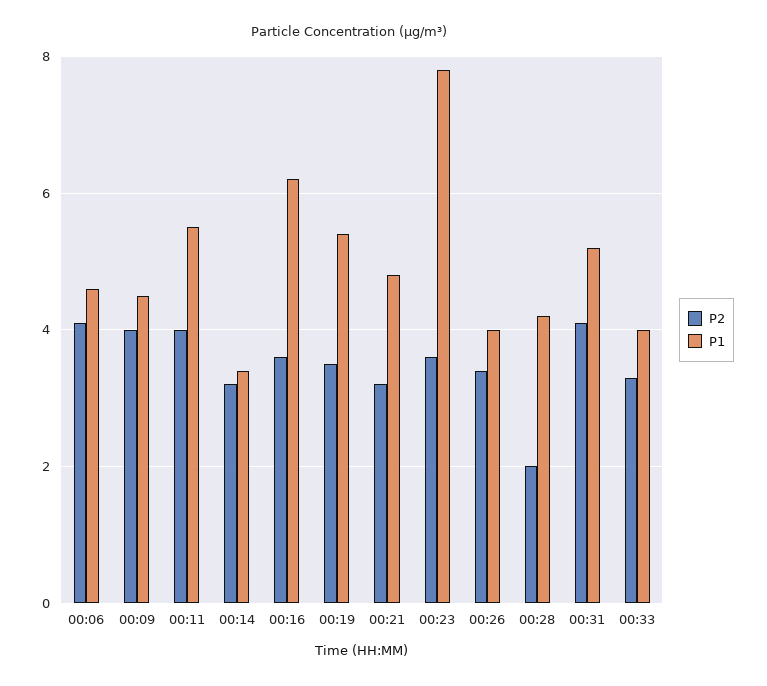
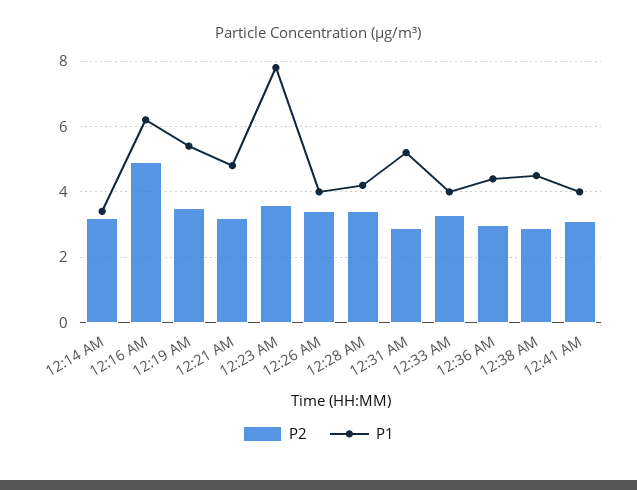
P2, 00:06: 4 -> none
P1, 00:06: 4.5 -> none
P2, 00:09: 4 -> none
P1, 00:09: 4.5 -> none
P2, 00:11: 4 -> none
P1, 00:11: 5.5 -> none
P2, 00:16: 3.5 -> 5
P2, 00:28: 2 -> 3.5
P2, 00:31: 4 -> 3
P2, 12:36 AM: none -> 3
P1, 12:36 AM: none -> 4.5
P2, 12:38 AM: none -> 3
P1, 12:38 AM: none -> 4.5
P2, 12:41 AM: none -> 3
P1, 12:41 AM: none -> 4

